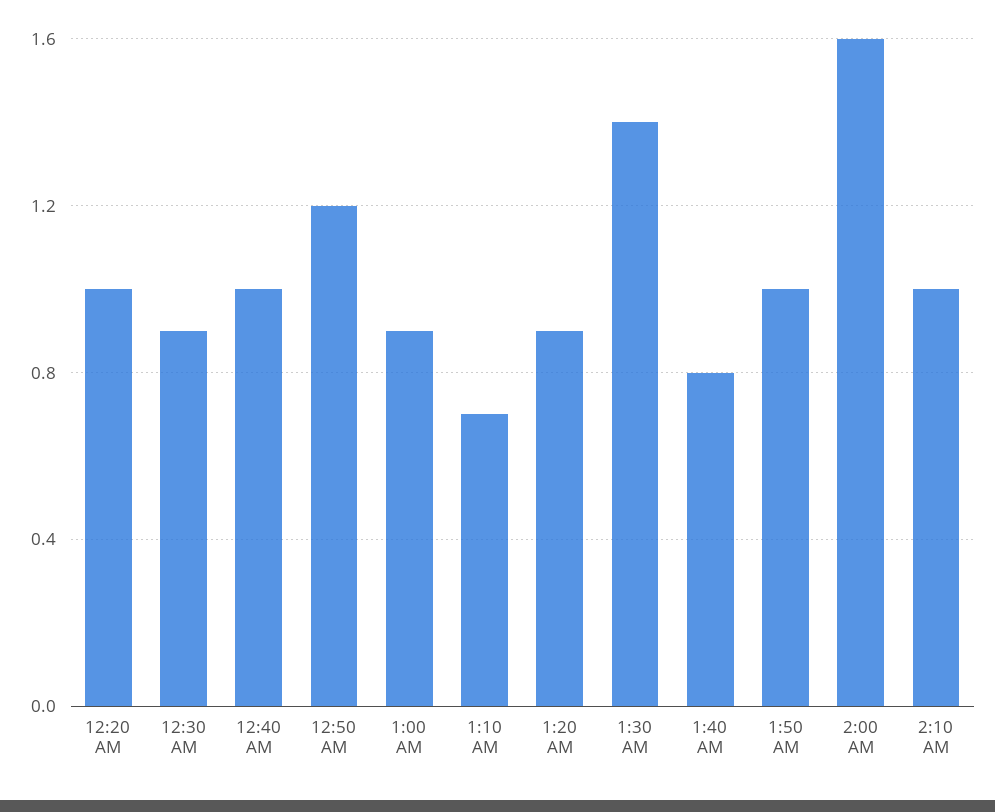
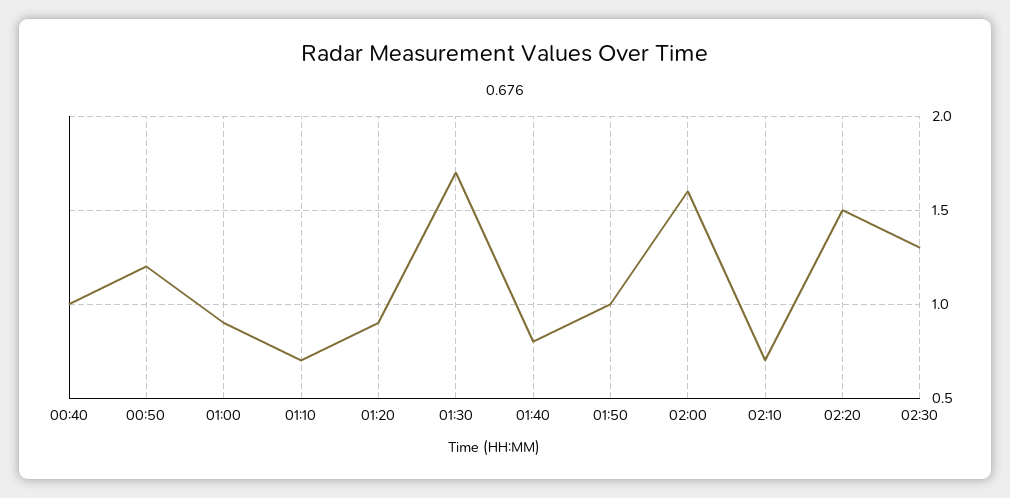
12:20 AM: 1 -> none
12:30 AM: 0.9 -> none
1:30 AM: 1.4 -> 1.7
2:10 AM: 1 -> 0.7
02:20: none -> 1.5
02:30: none -> 1.3

